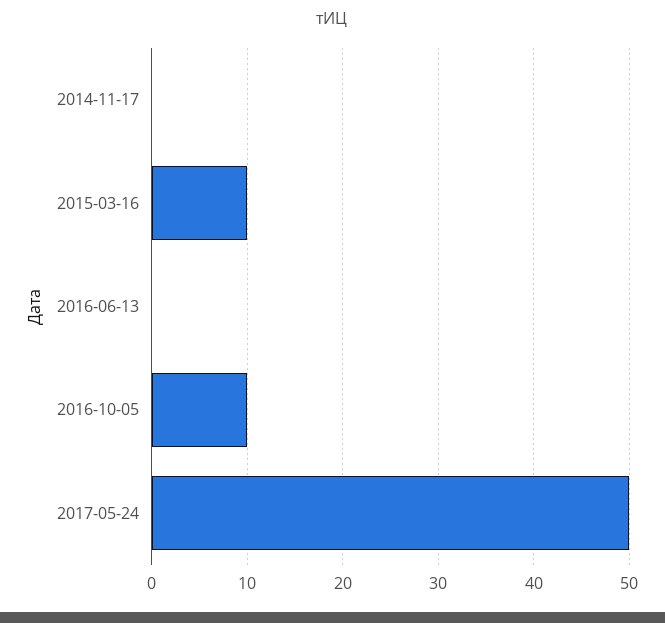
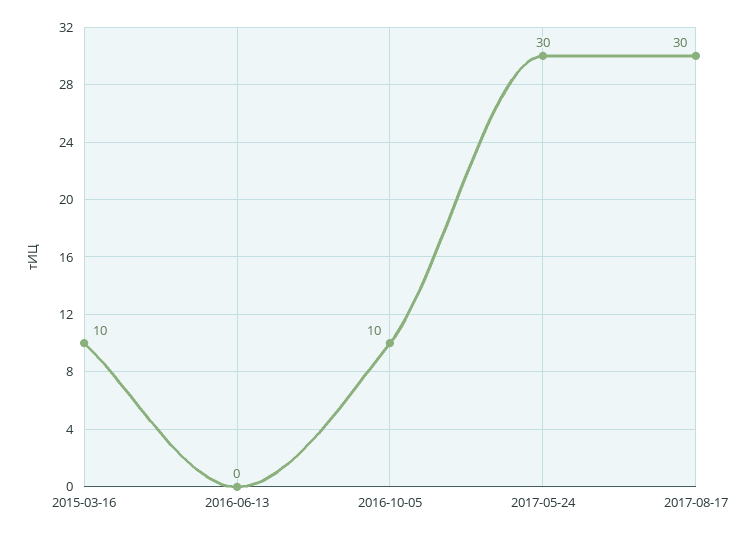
2014-11-17: 0 -> none
2017-05-24: 50 -> 30
2017-08-17: none -> 30

